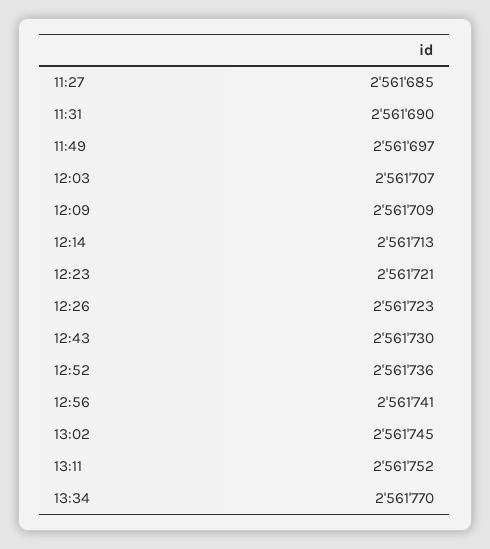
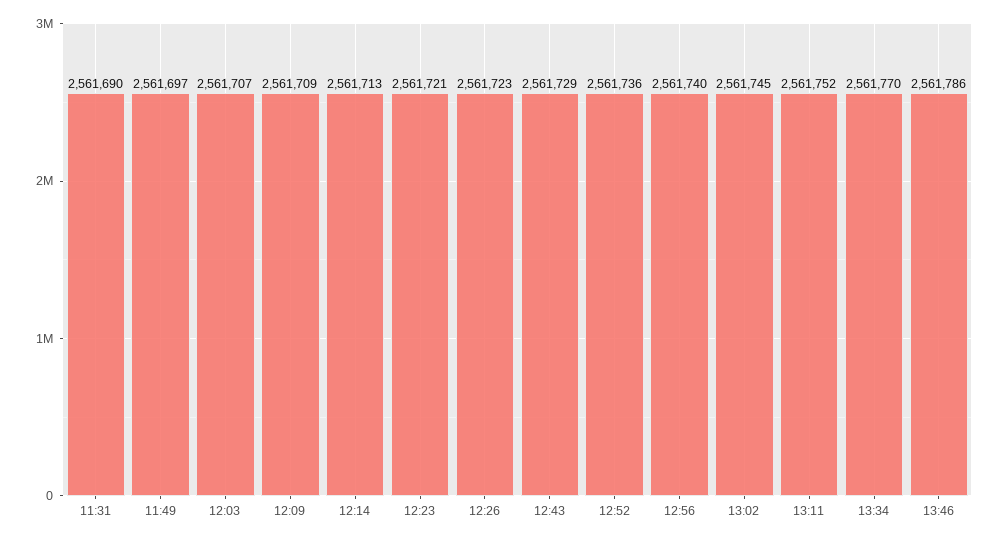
11:27: 2561685 -> none
12:43: 2561730 -> 2561729
12:56: 2561741 -> 2561740
13:46: none -> 2561786

